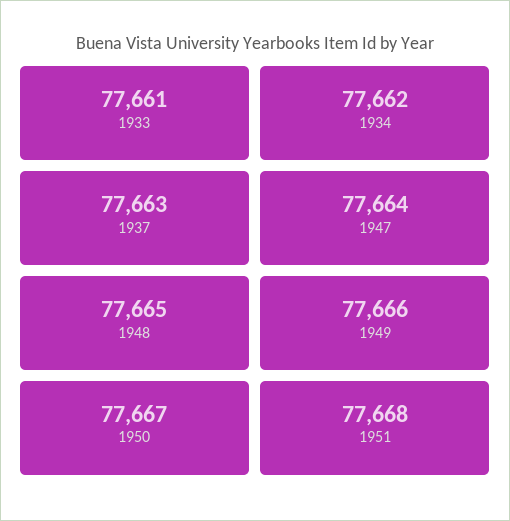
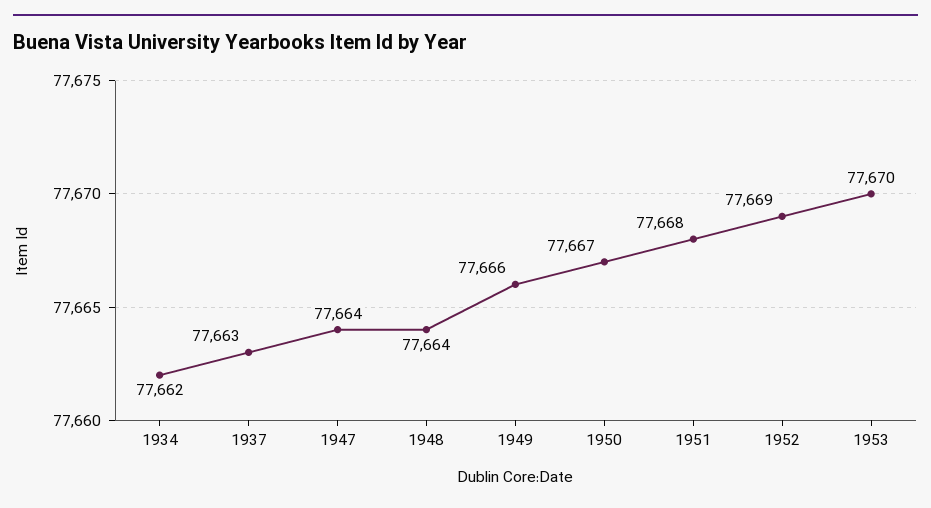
1933: 77661 -> none
1948: 77665 -> 77664
1952: none -> 77669
1953: none -> 77670

